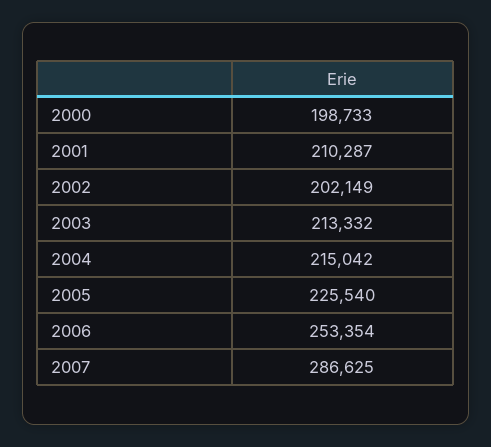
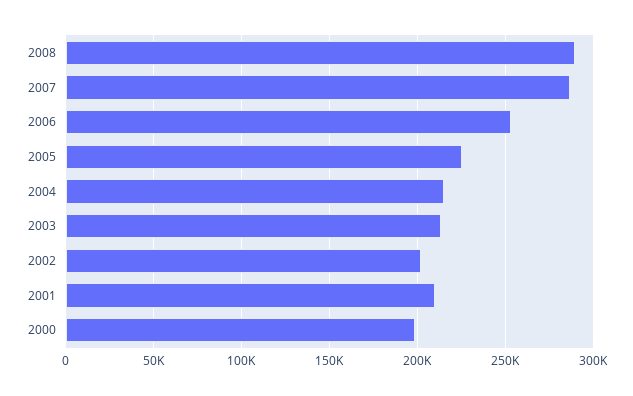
2008: none -> 290000

